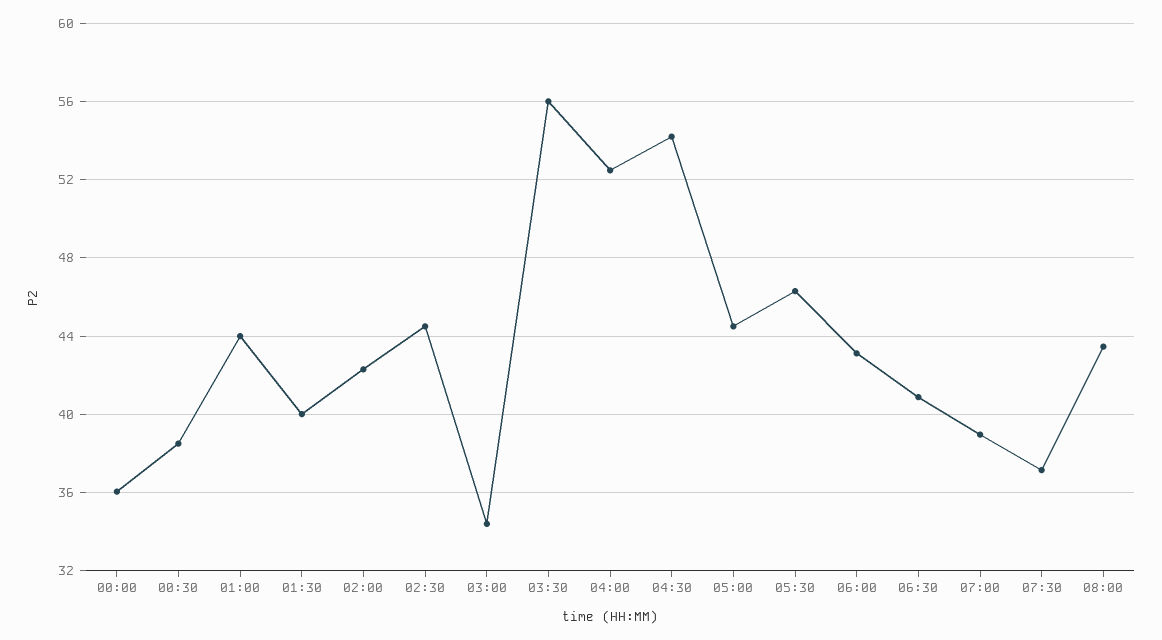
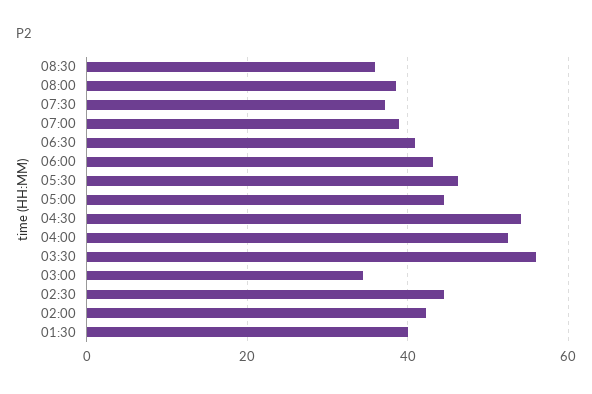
00:00: 36 -> none
00:30: 38.5 -> none
01:00: 44 -> none
08:00: 43.5 -> 38
08:30: none -> 36

